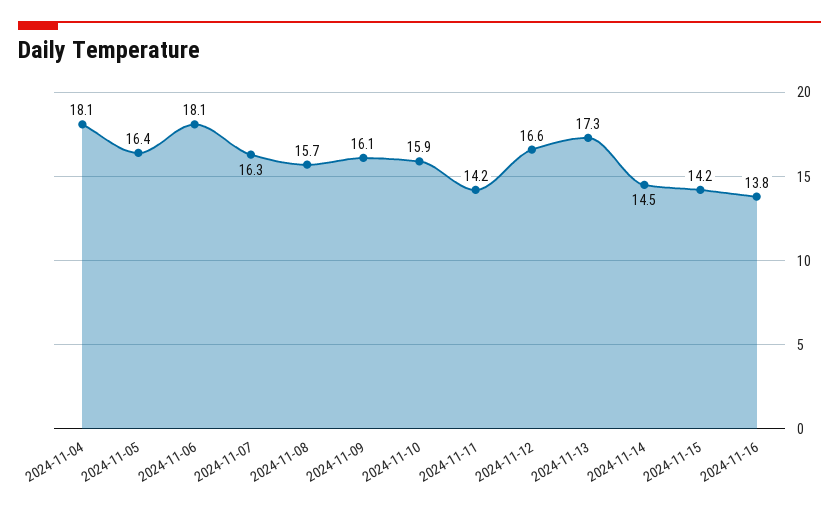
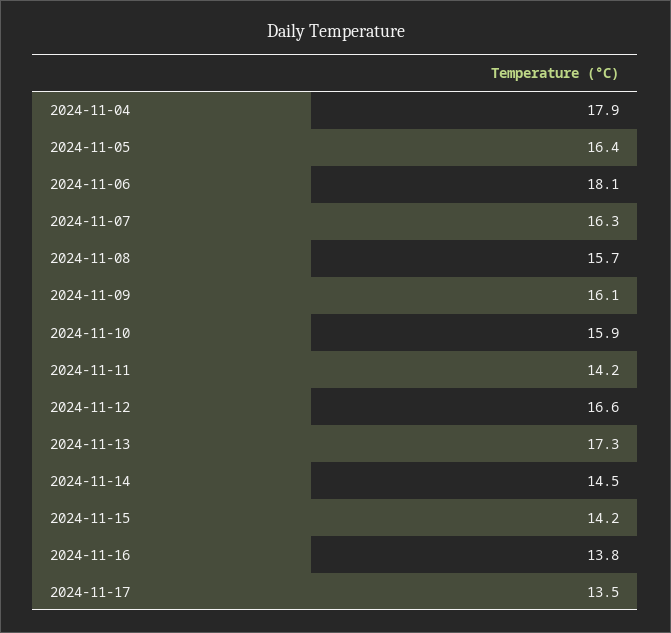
2024-11-04: 18.1 -> 17.9
2024-11-17: none -> 13.5

